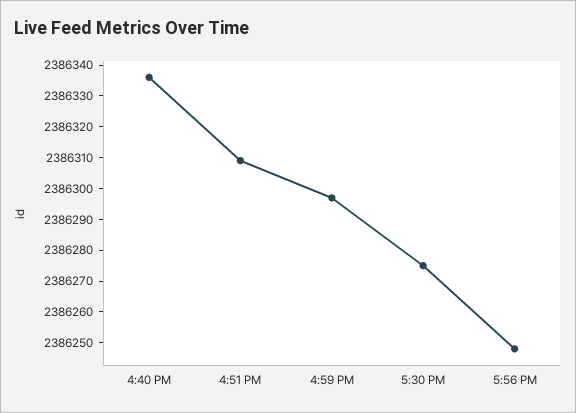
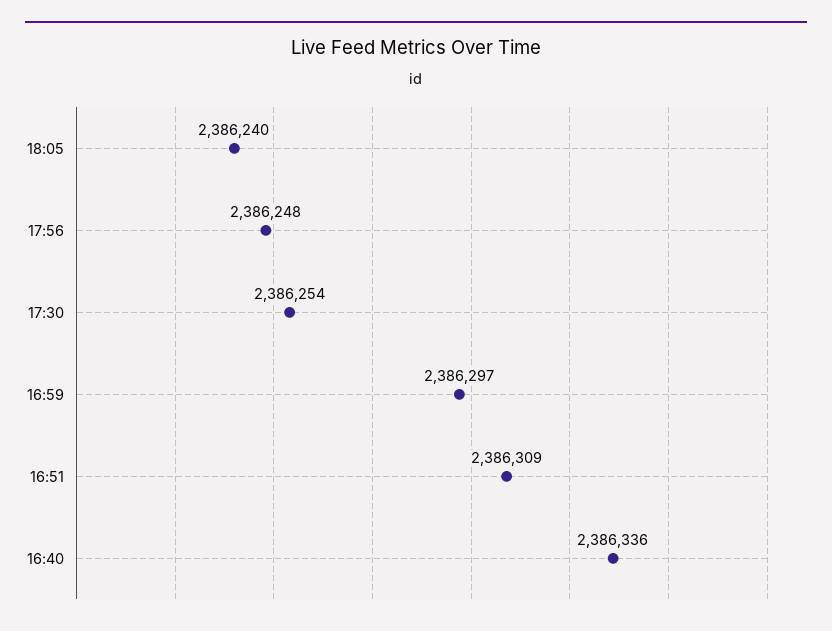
5:30 PM: 2386275 -> 2386254
18:05: none -> 2386240

